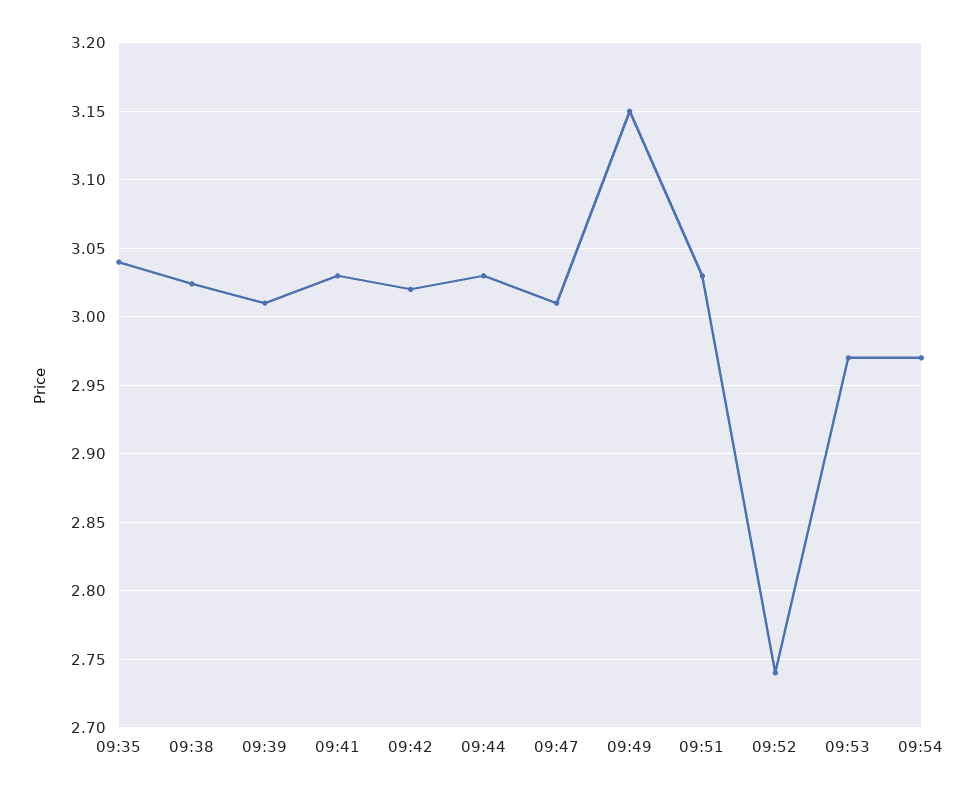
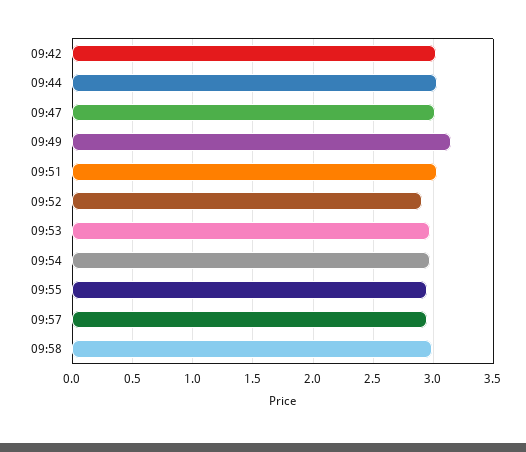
09:35: 3.04 -> none
09:38: 3.025 -> none
09:39: 3.01 -> none
09:41: 3.03 -> none
09:52: 2.74 -> 2.9
09:55: none -> 2.95
09:57: none -> 2.95
09:58: none -> 3

